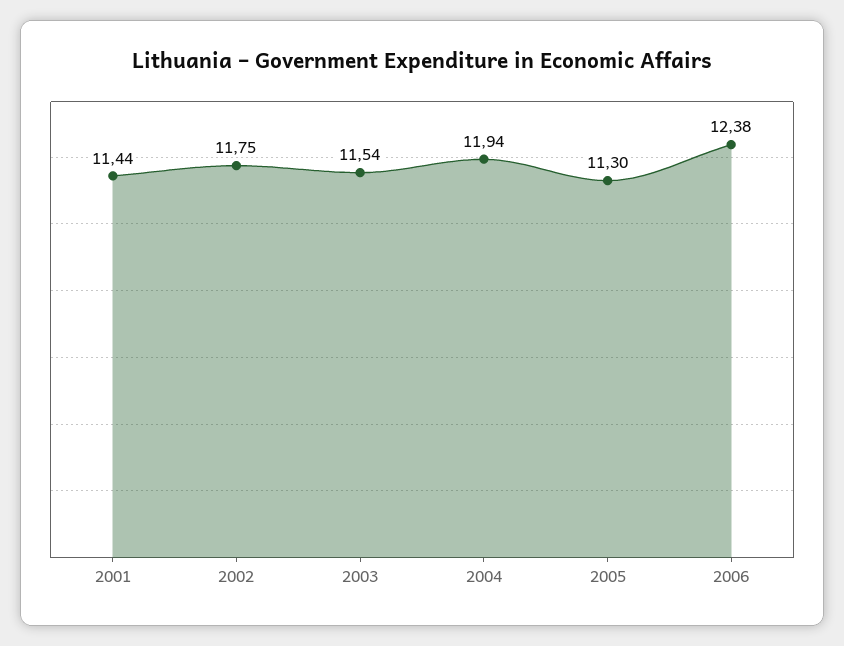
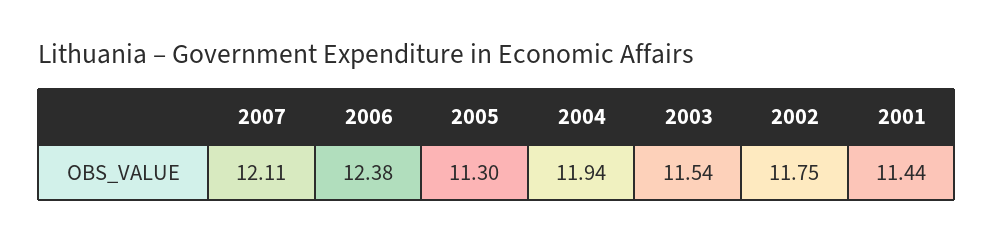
2007: none -> 12.11

